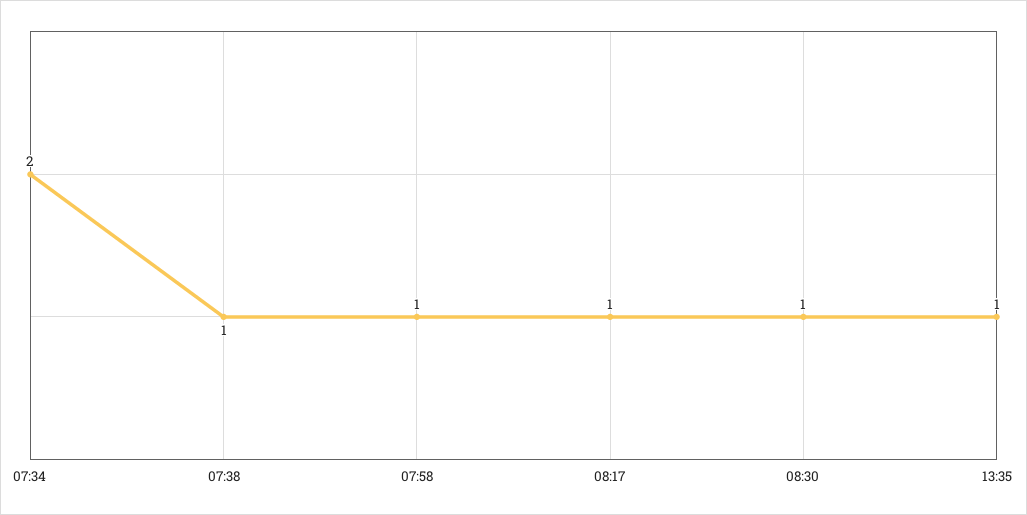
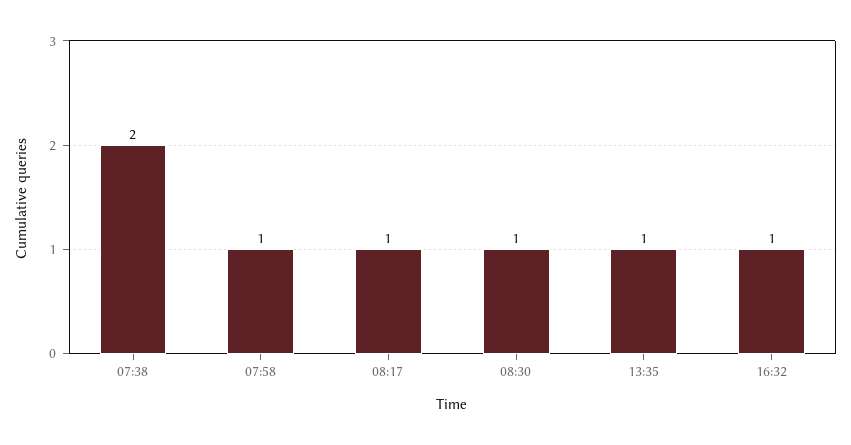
07:34: 2 -> none
07:38: 1 -> 2
16:32: none -> 1

